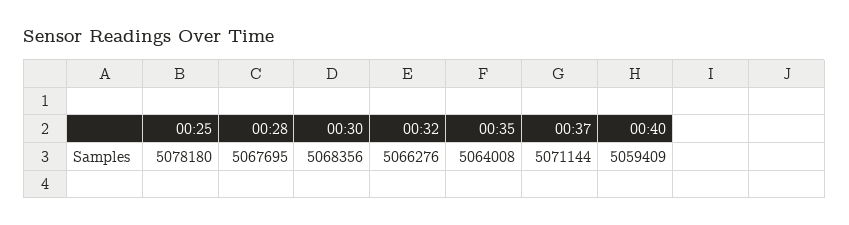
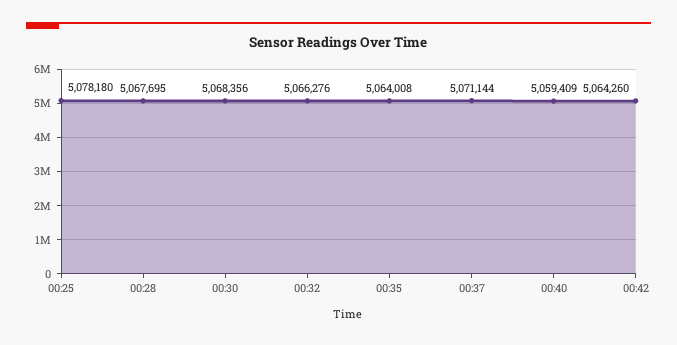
00:42: none -> 5064260

